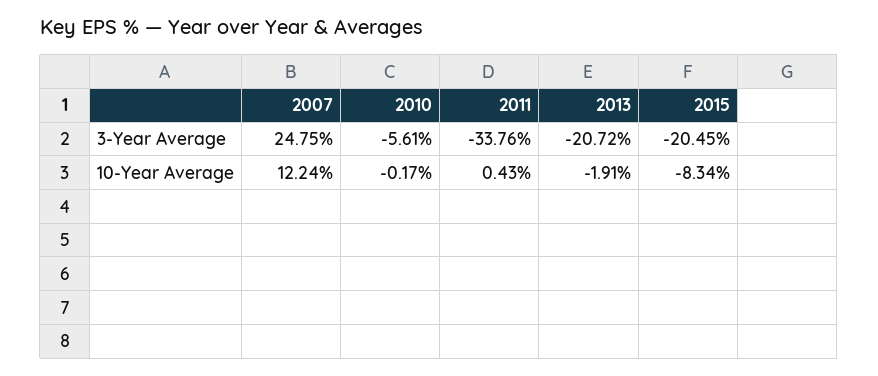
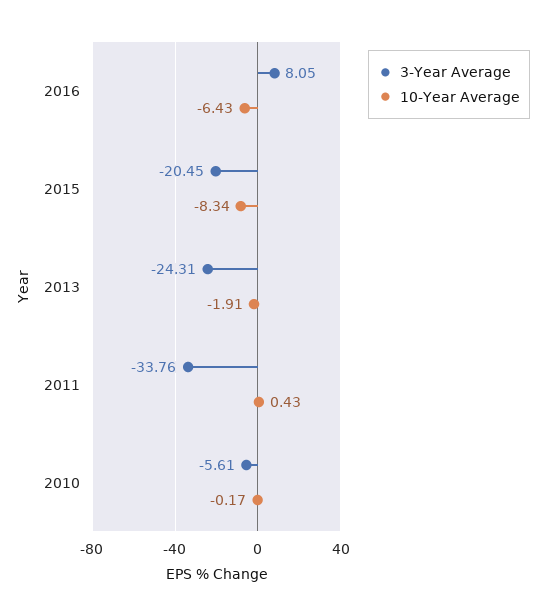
3-Year Average, 2007: 24.75 -> none
3-Year Average, 2013: -20.72 -> -24.31
10-Year Average, 2007: 12.24 -> none
3-Year Average, 2016: none -> 8.05
10-Year Average, 2016: none -> -6.43

